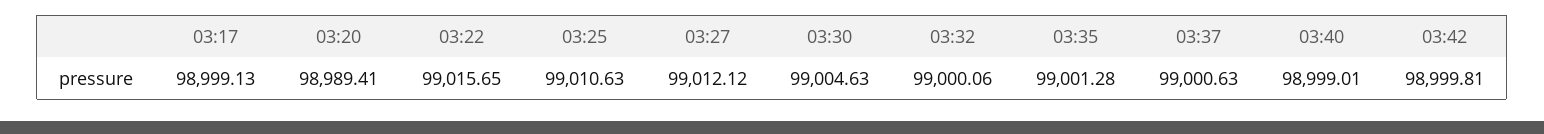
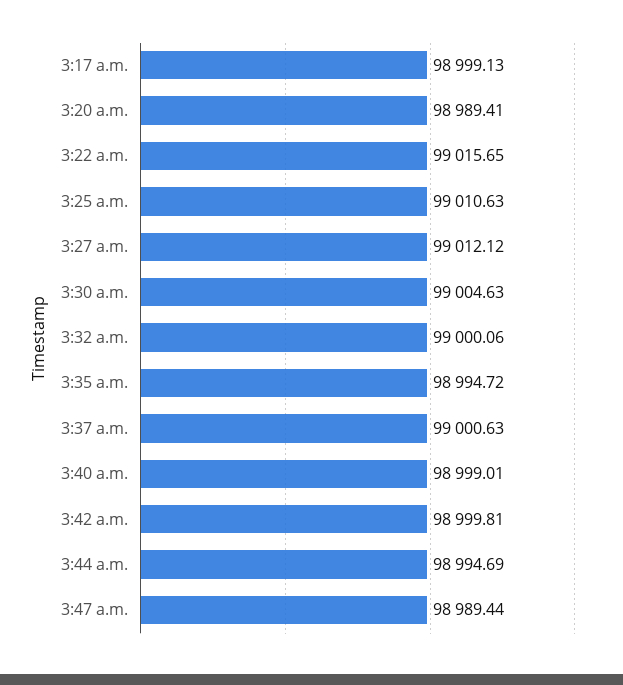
03:35: 99001.28 -> 98994.72
3:44 a.m.: none -> 98994.69
3:47 a.m.: none -> 98989.44

